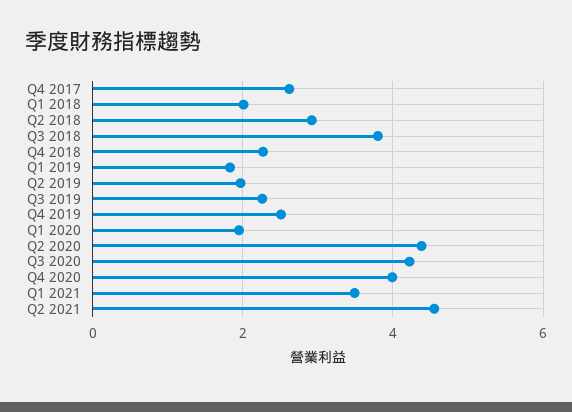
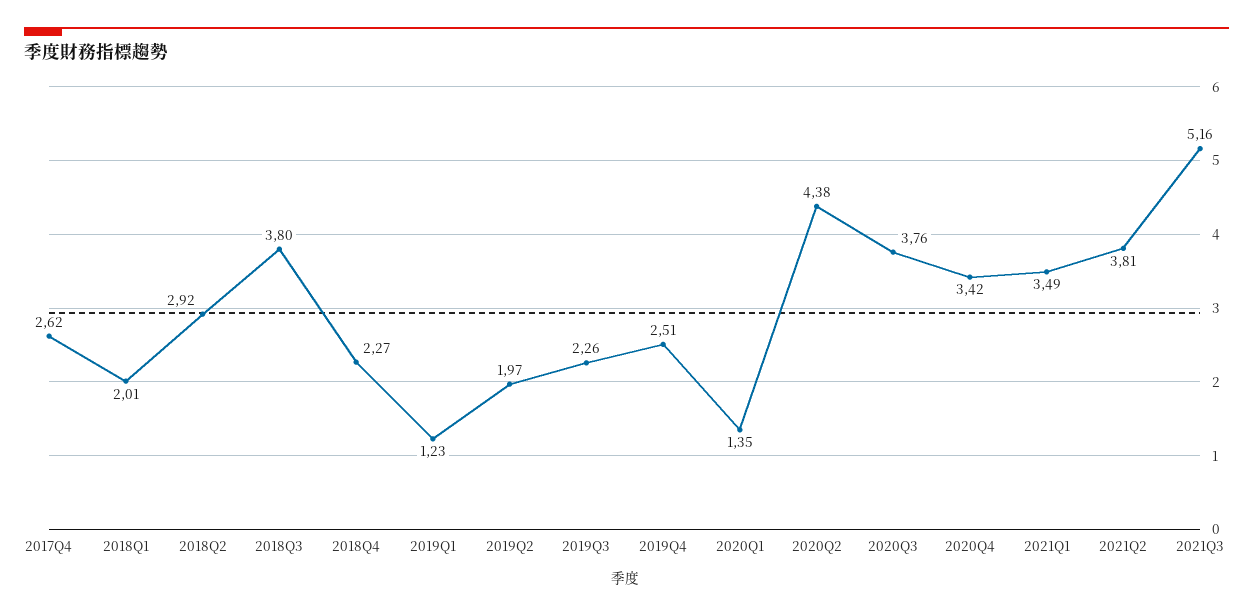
Q1 2019: 1.8 -> 1.23
Q1 2020: 2 -> 1.35
Q3 2020: 4.2 -> 3.76
Q4 2020: 4 -> 3.42
Q2 2021: 4.6 -> 3.81
2021Q3: none -> 5.16

